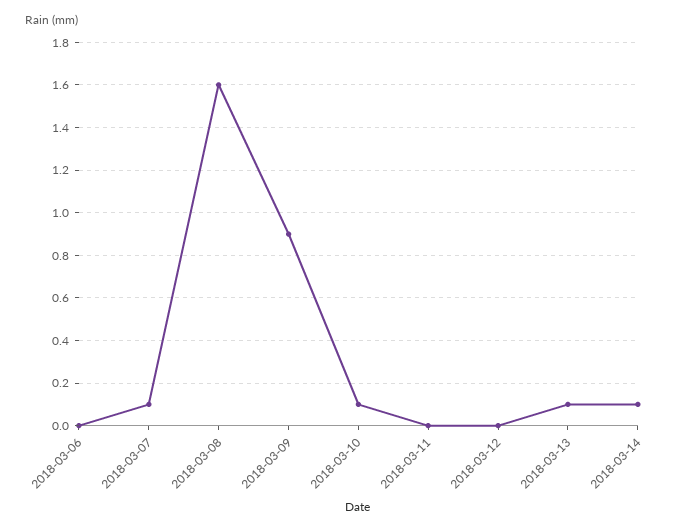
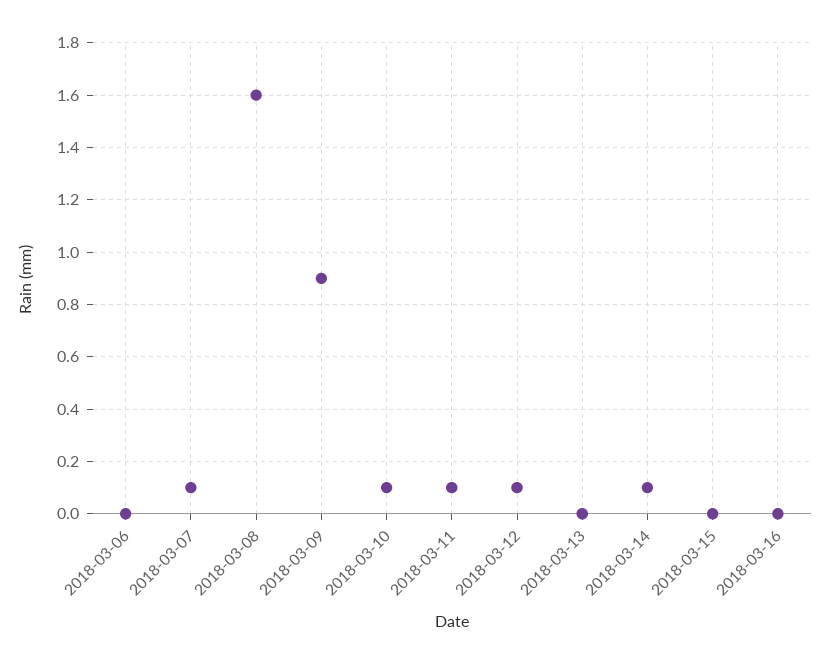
2018-03-11: 0 -> 0.1
2018-03-12: 0 -> 0.1
2018-03-13: 0.1 -> 0
2018-03-15: none -> 0
2018-03-16: none -> 0

